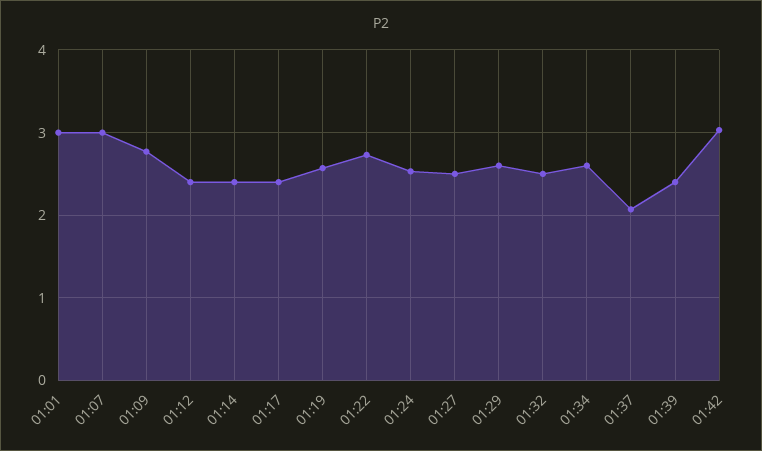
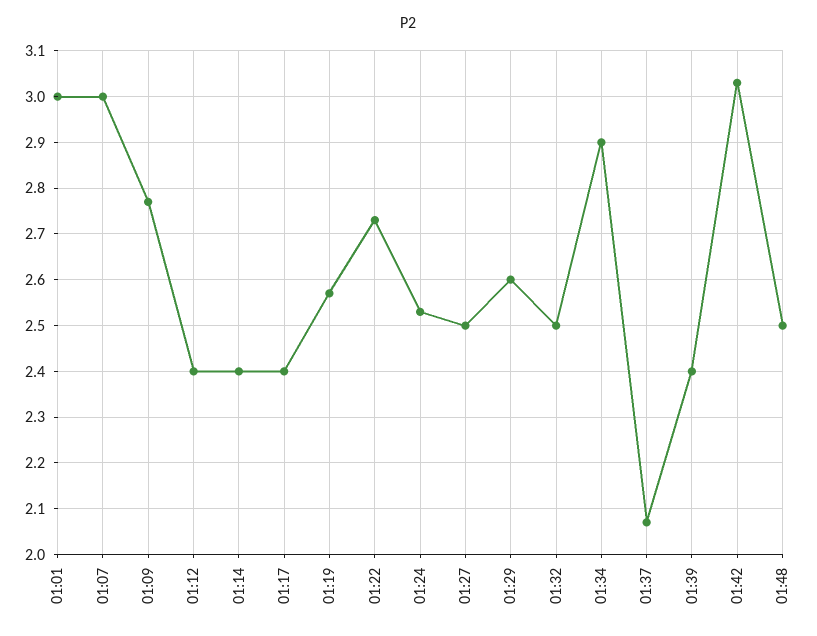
01:34: 2.6 -> 2.9
01:48: none -> 2.5

